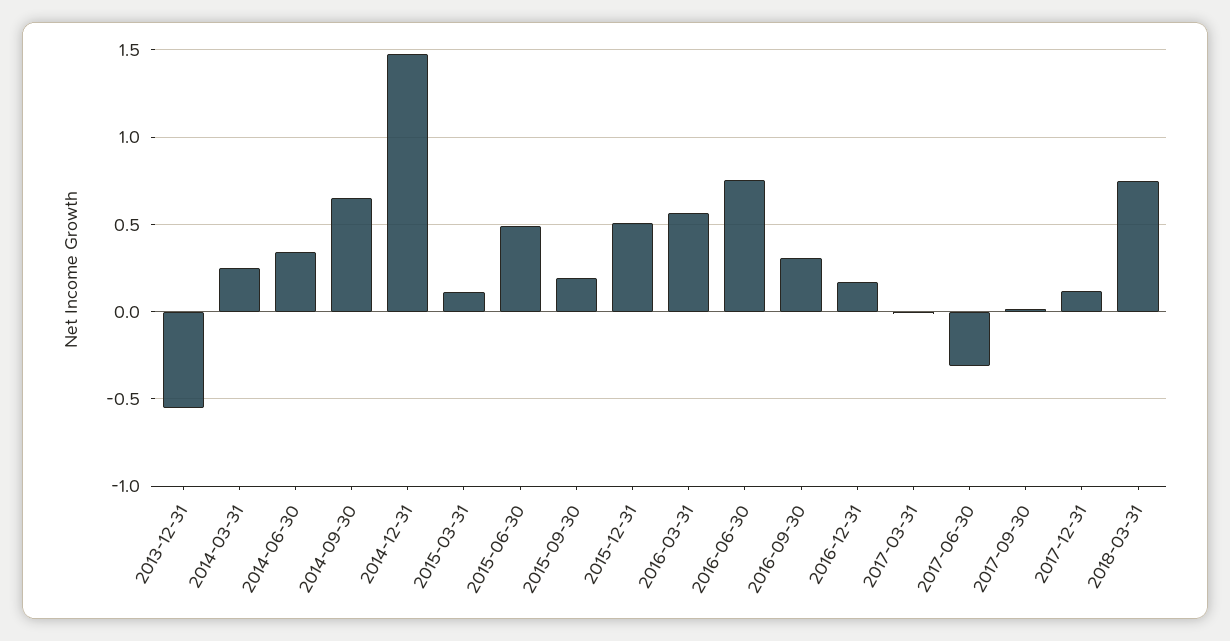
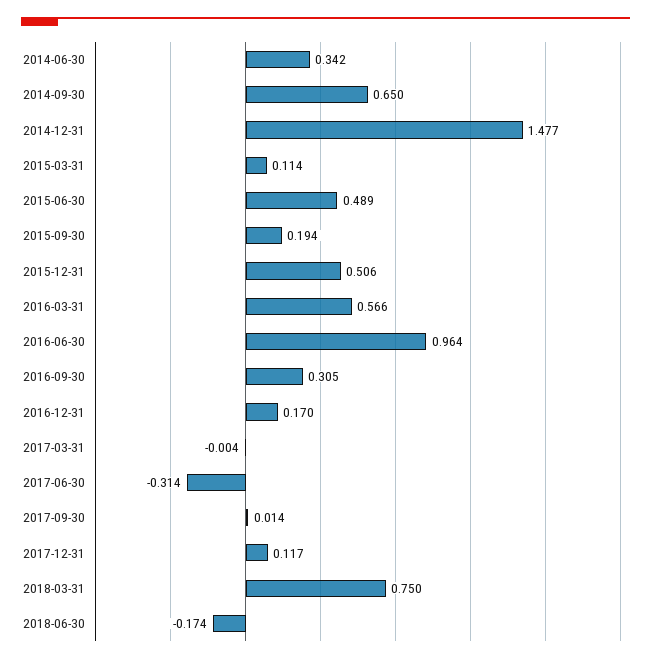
2013-12-31: -0.55 -> none
2014-03-31: 0.25 -> none
2016-06-30: 0.75 -> 0.964
2018-06-30: none -> -0.174

